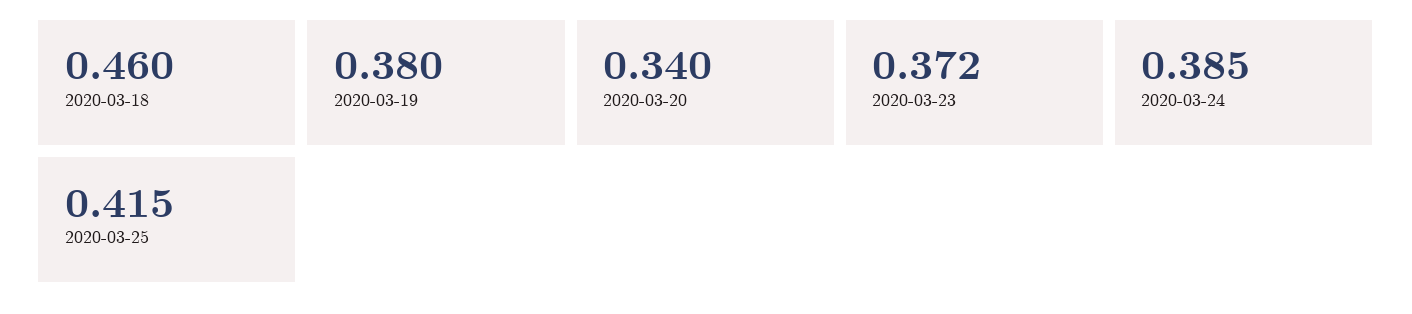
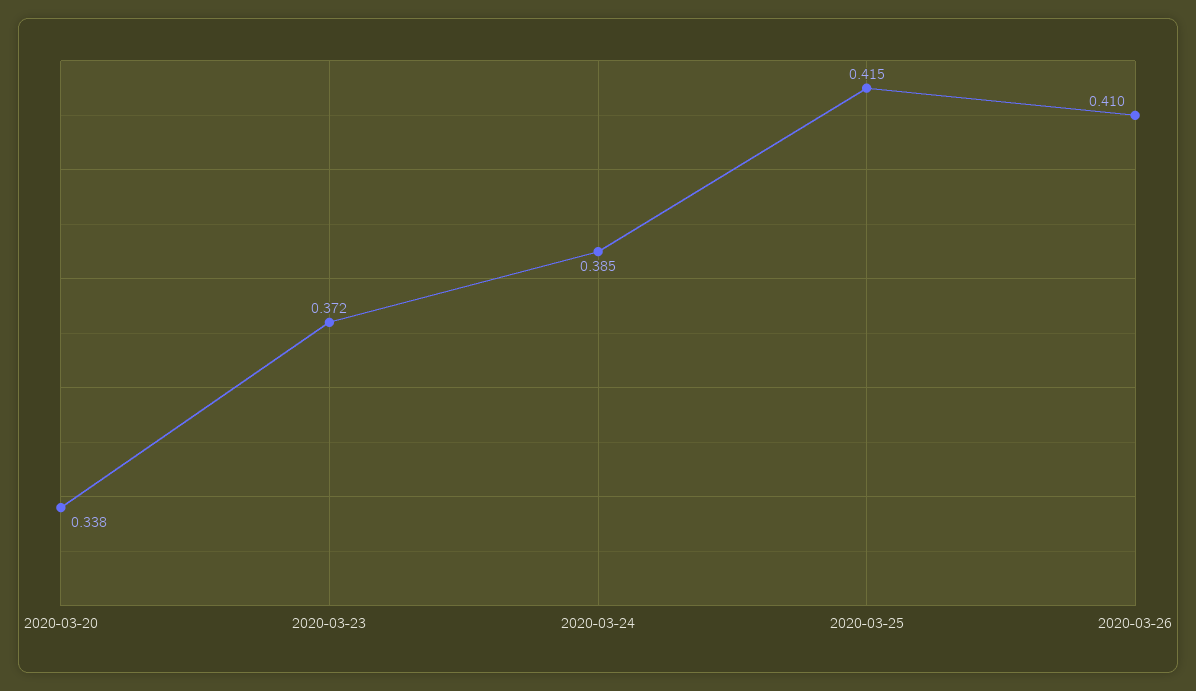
2020-03-18: 0.46 -> none
2020-03-19: 0.38 -> none
2020-03-20: 0.34 -> 0.338
2020-03-26: none -> 0.41

